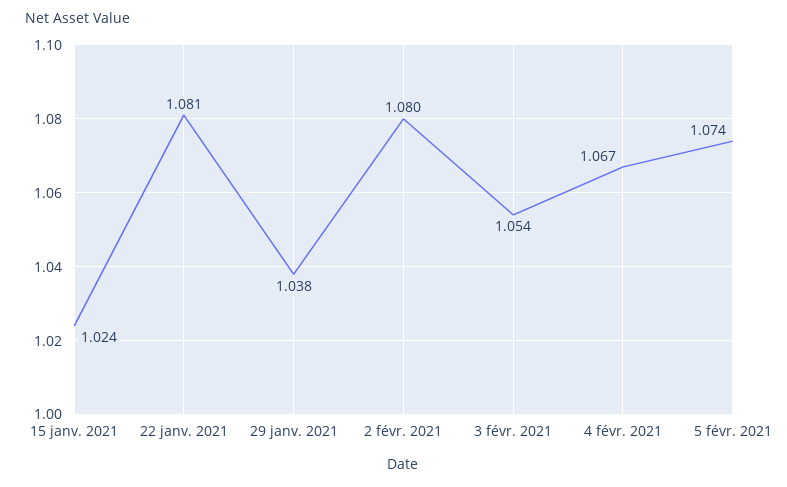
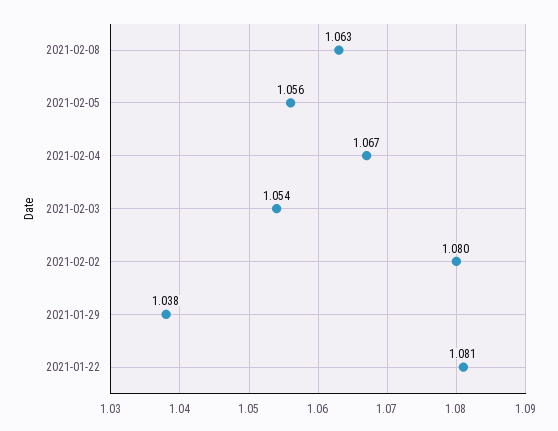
15 janv. 2021: 1.024 -> none
5 févr. 2021: 1.074 -> 1.056
2021-02-08: none -> 1.063

